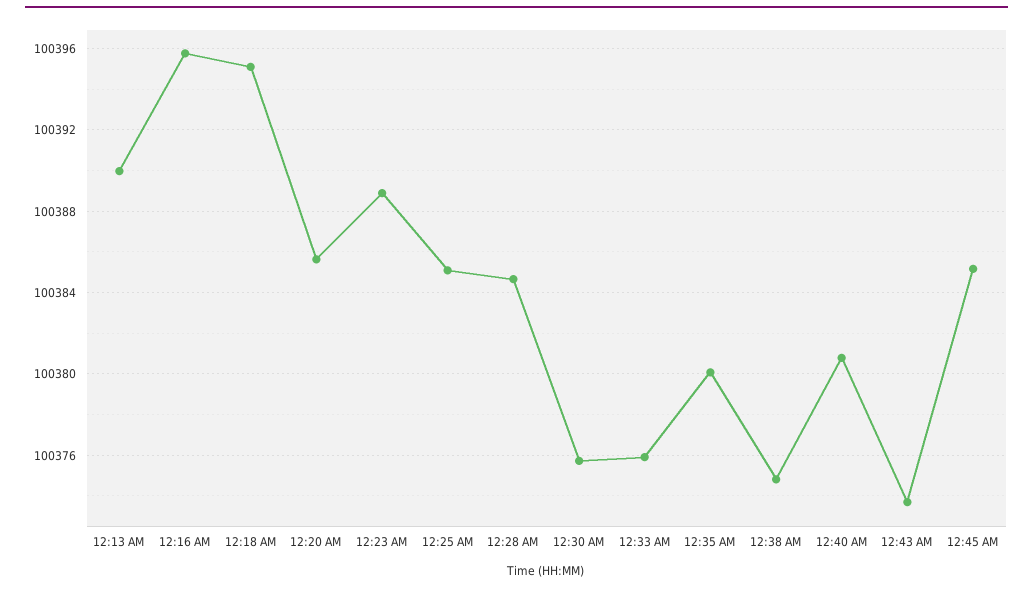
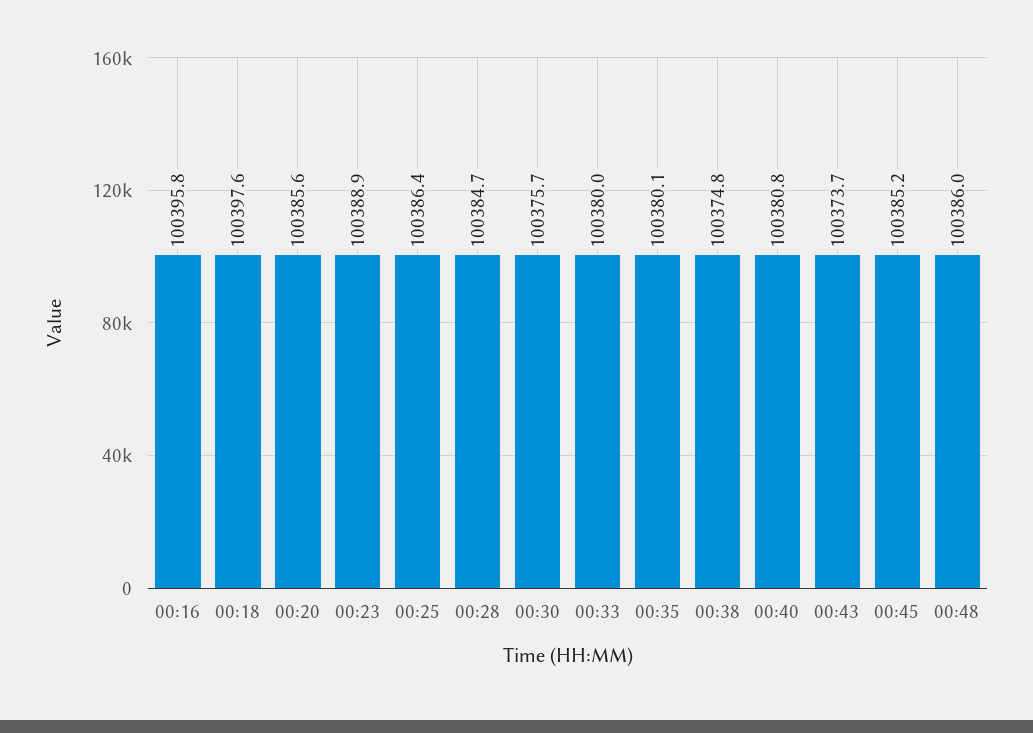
12:13 AM: 100390 -> none
12:18 AM: 100395 -> 100397.6
12:25 AM: 100385 -> 100386.4
12:33 AM: 100376 -> 100380
00:48: none -> 100386

